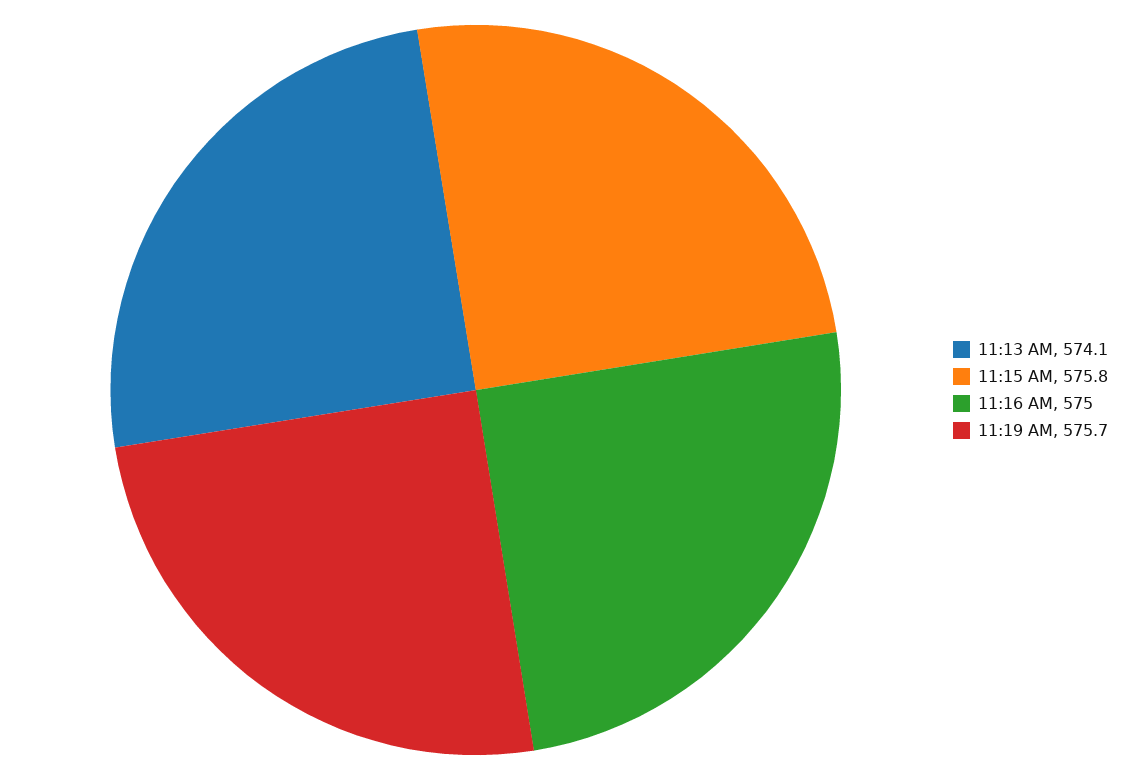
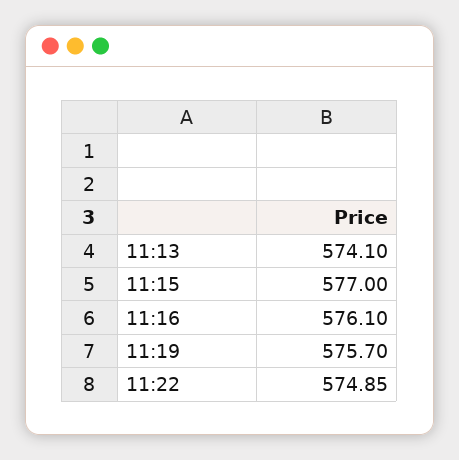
11:15 AM: 575.8 -> 577
11:16 AM: 575 -> 576.1
11:22: none -> 574.85

